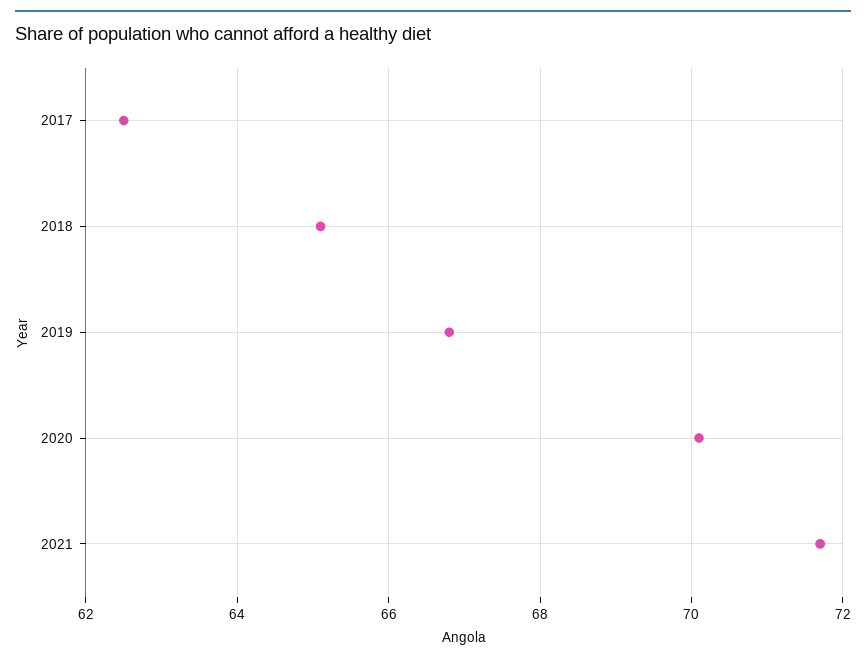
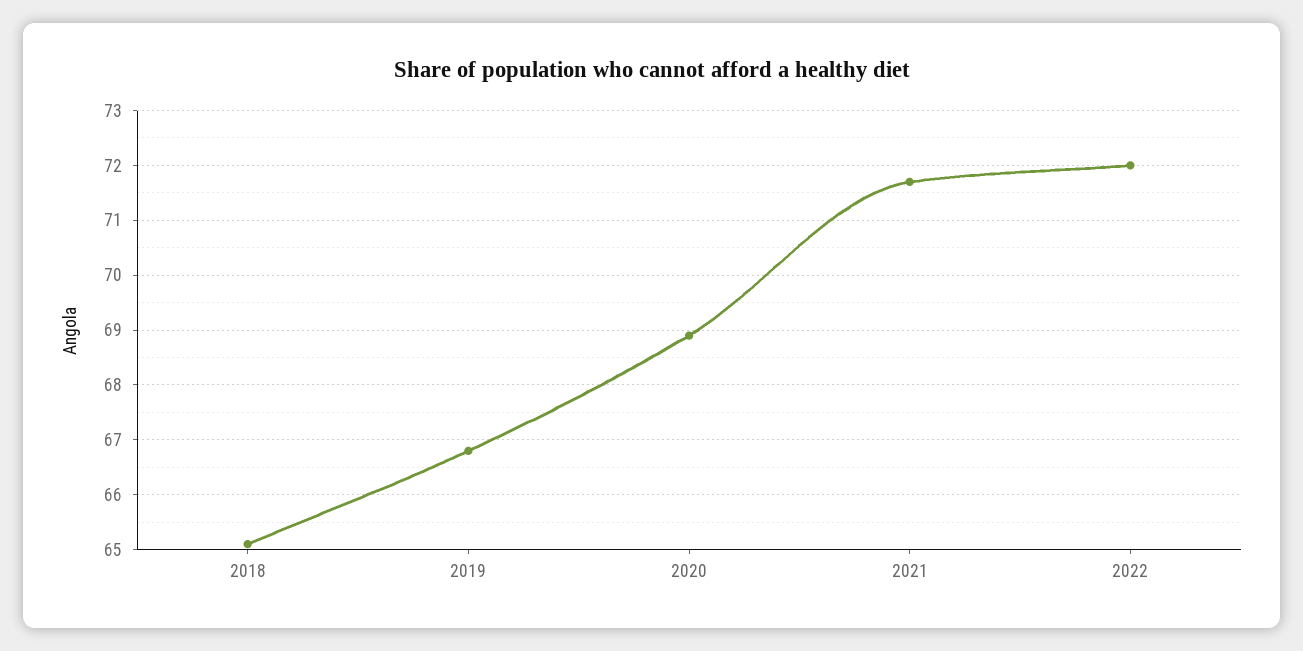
2017: 62.5 -> none
2020: 70 -> 69
2022: none -> 72

